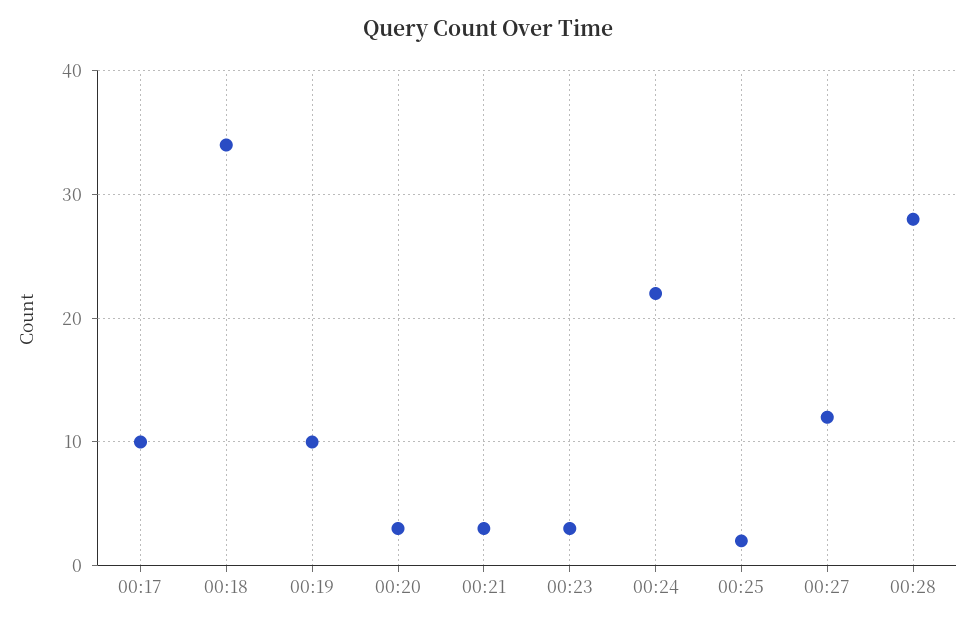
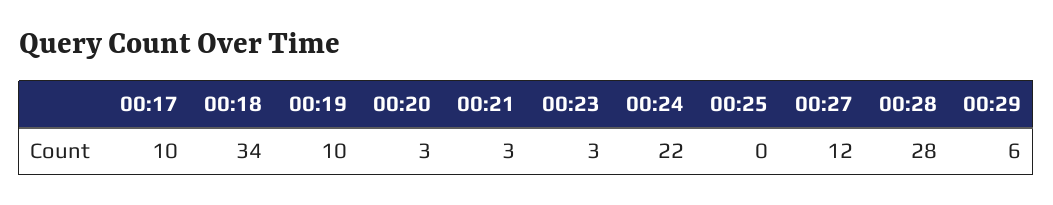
00:25: 2 -> 0
00:29: none -> 6

